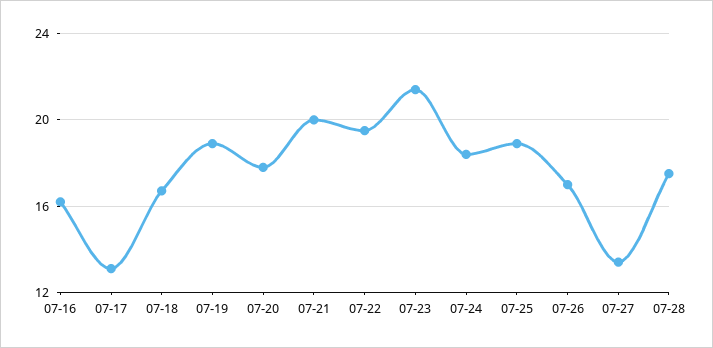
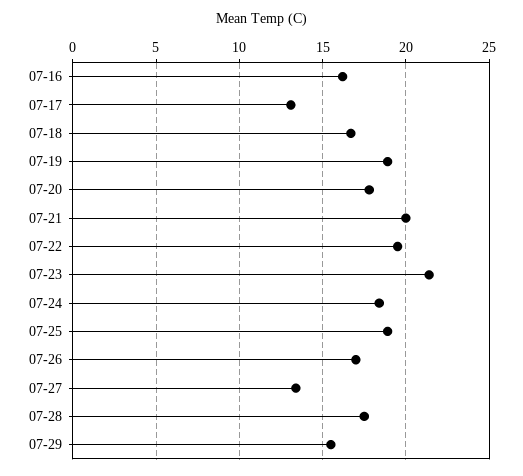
07-29: none -> 15.5

